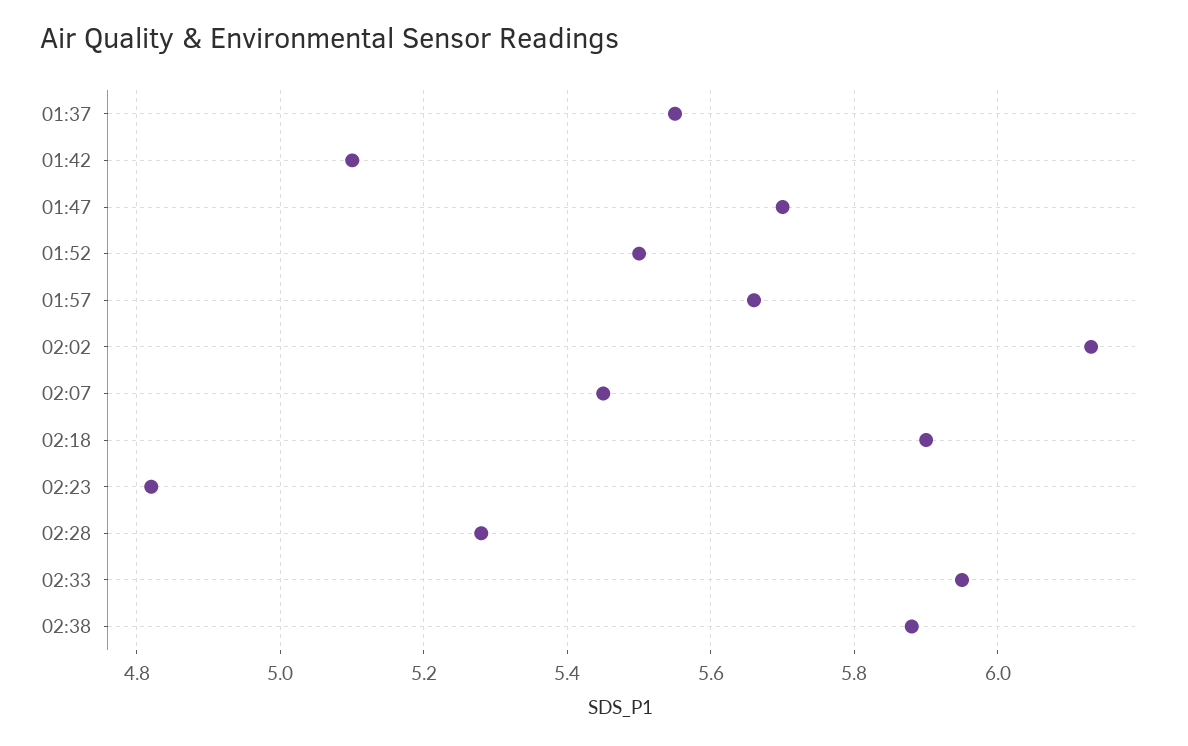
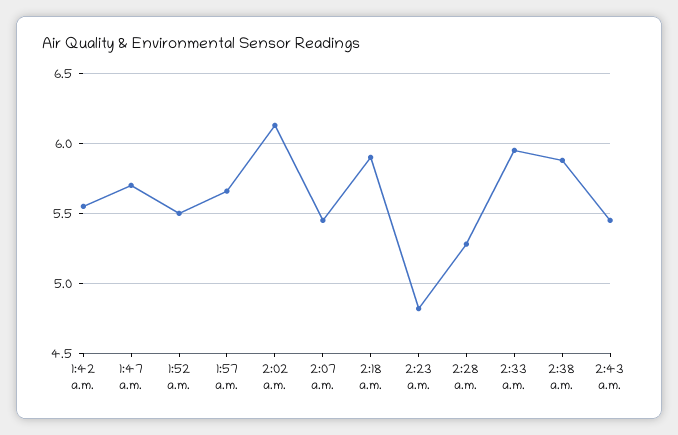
01:37: 5.55 -> none
01:42: 5.1 -> 5.55
2:43 a.m.: none -> 5.45

